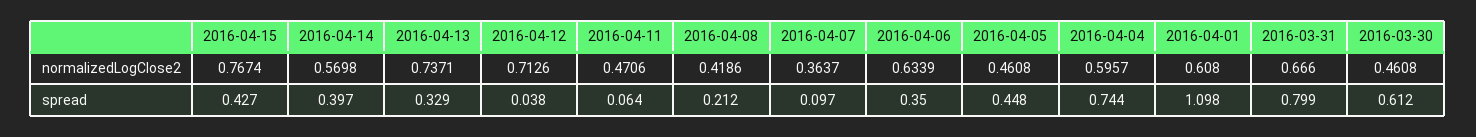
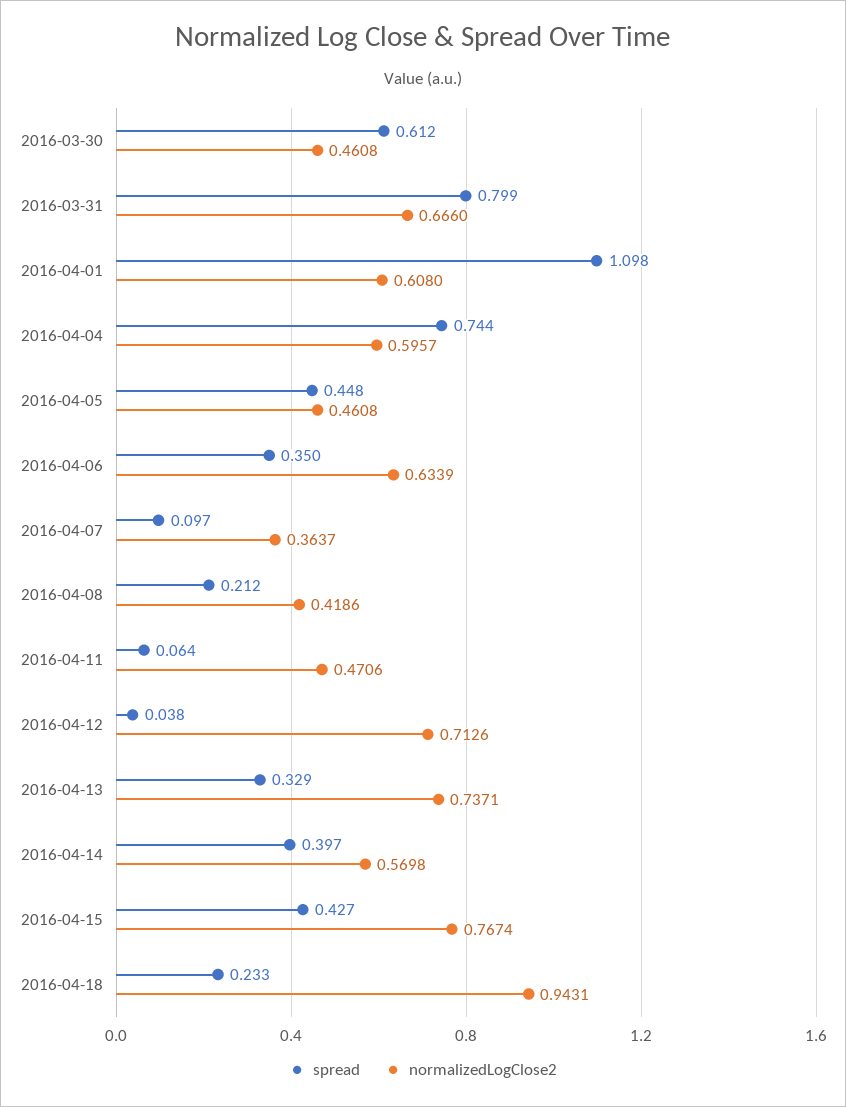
spread, 2016-04-18: none -> 0.233
normalizedLogClose2, 2016-04-18: none -> 0.9431

